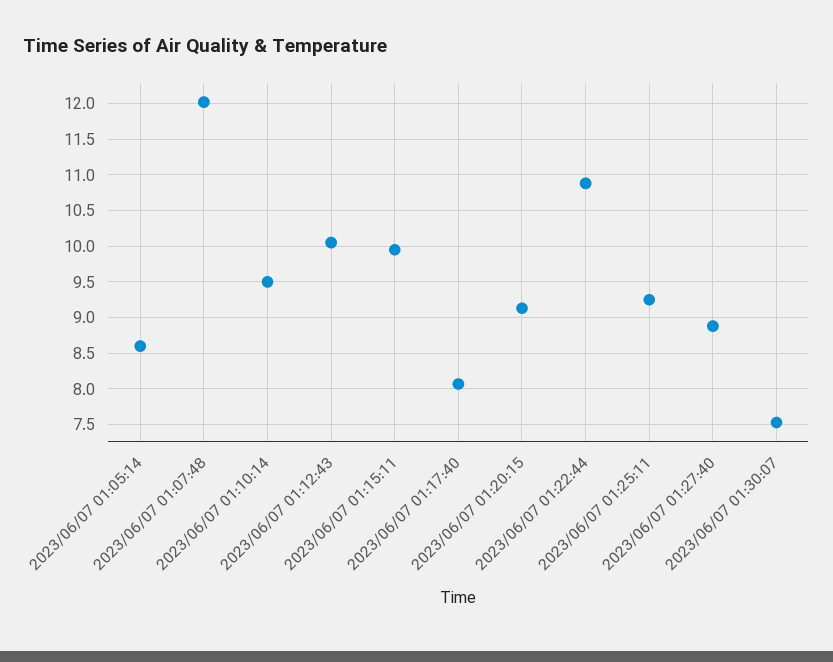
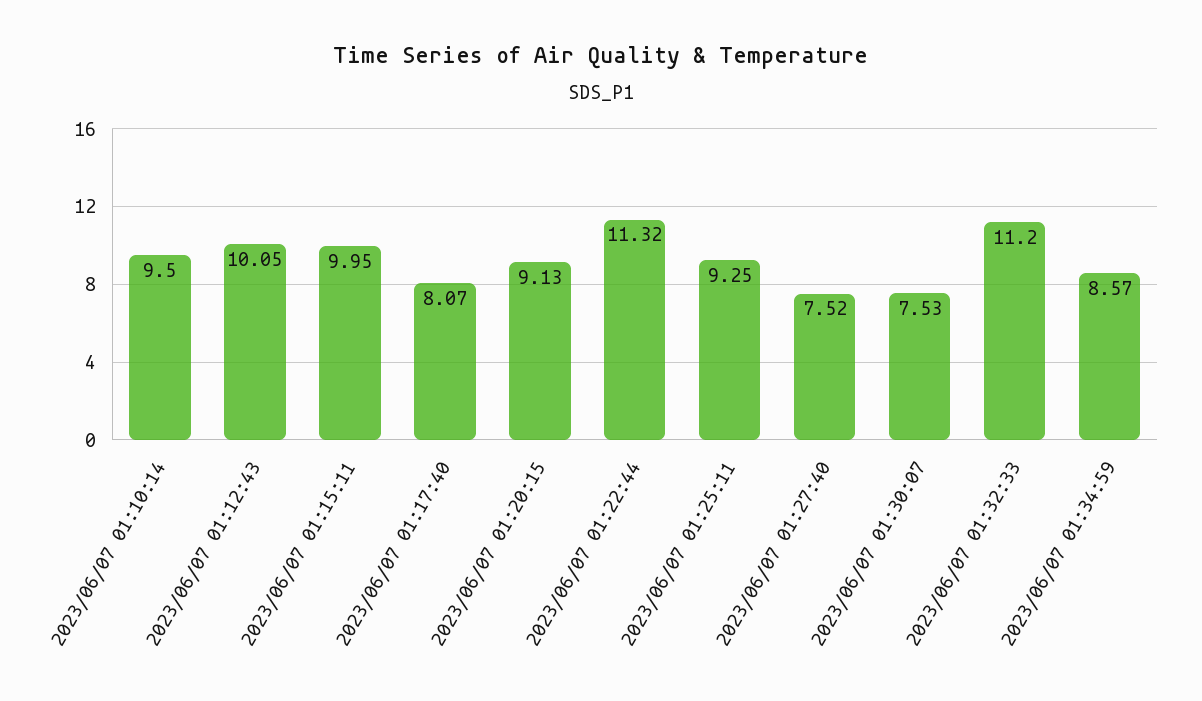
2023/06/07 01:05:14: 8.6 -> none
2023/06/07 01:07:48: 12 -> none
2023/06/07 01:22:44: 10.9 -> 11.32
2023/06/07 01:27:40: 8.9 -> 7.52
2023/06/07 01:32:33: none -> 11.2
2023/06/07 01:34:59: none -> 8.57

